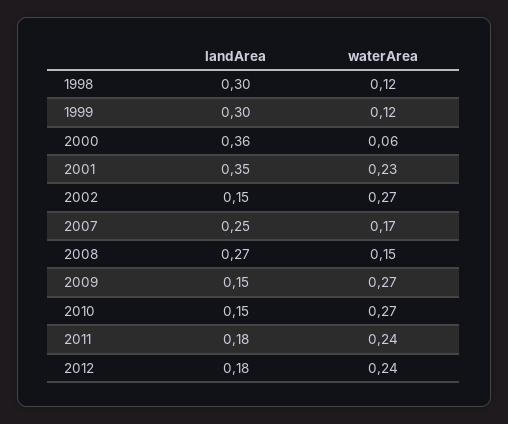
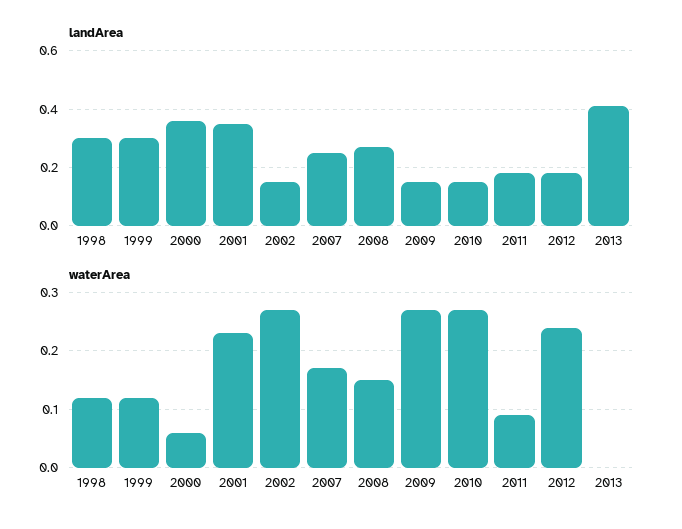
waterArea, 2011: 0.24 -> 0.1
landArea, 2013: none -> 0.4
waterArea, 2013: none -> 0

